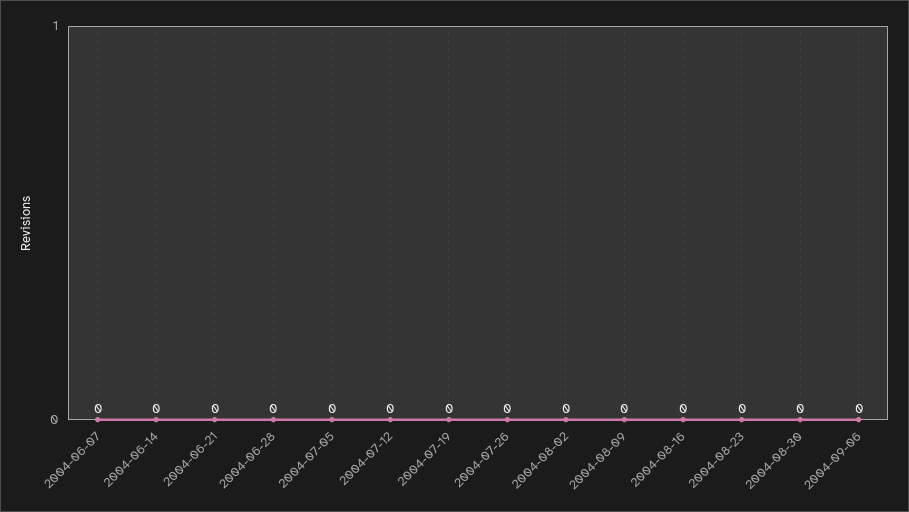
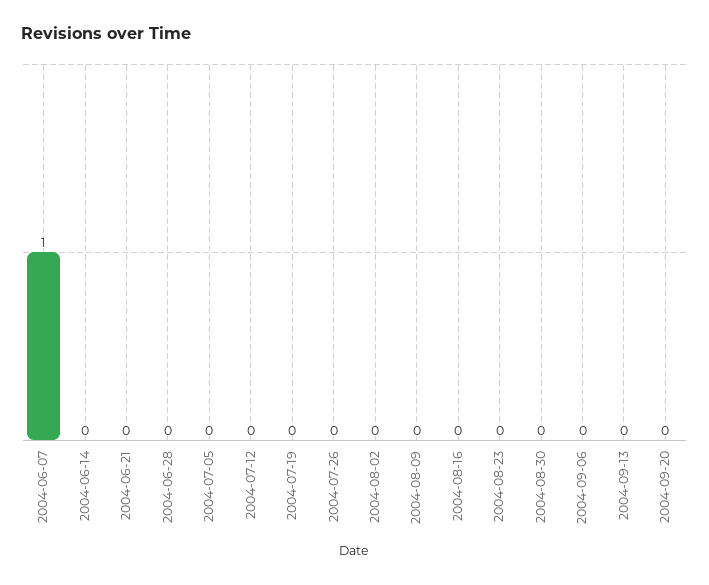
2004-06-07: 0 -> 1
2004-09-13: none -> 0
2004-09-20: none -> 0

